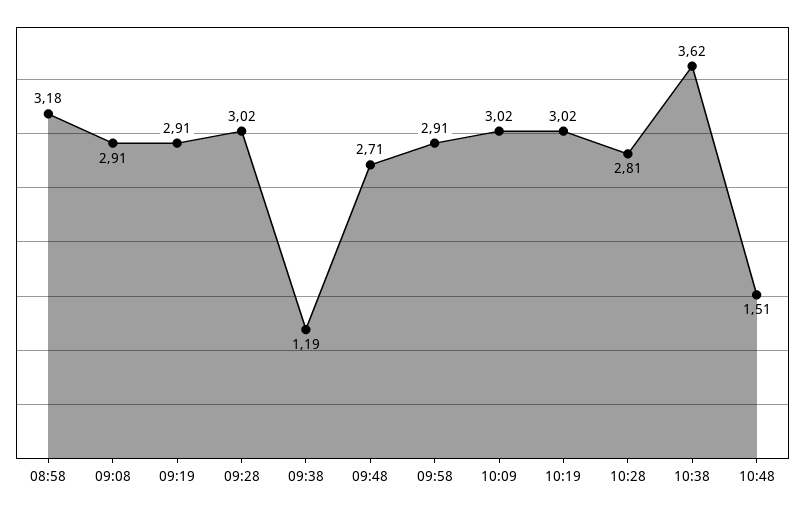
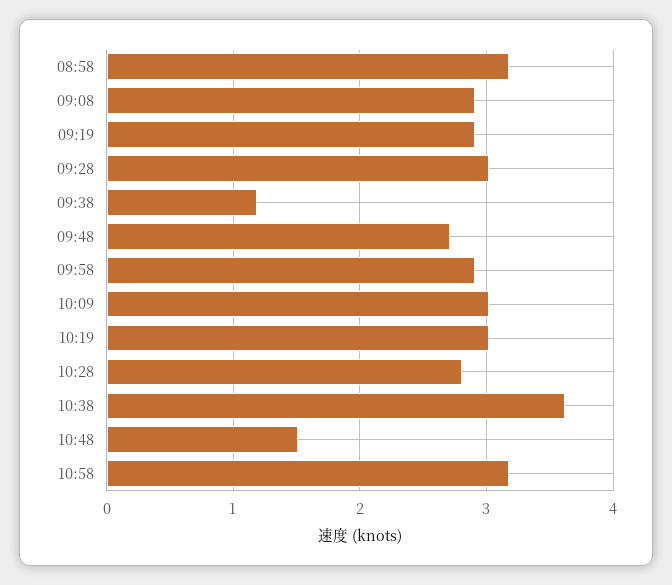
10:58: none -> 3.2

